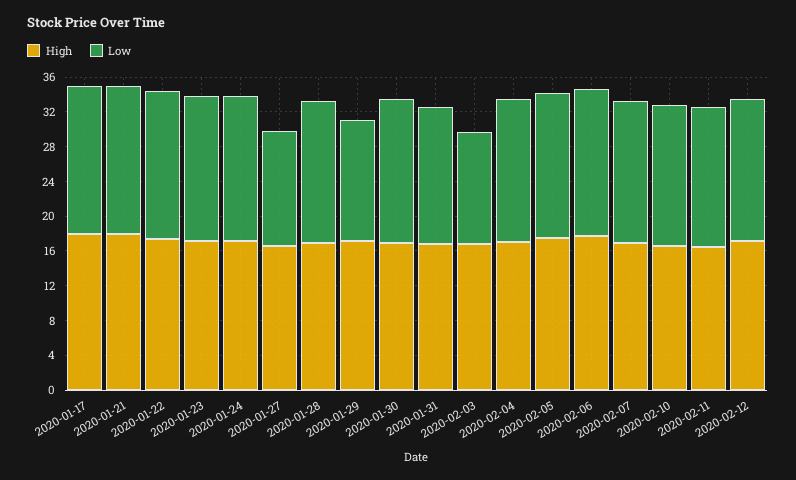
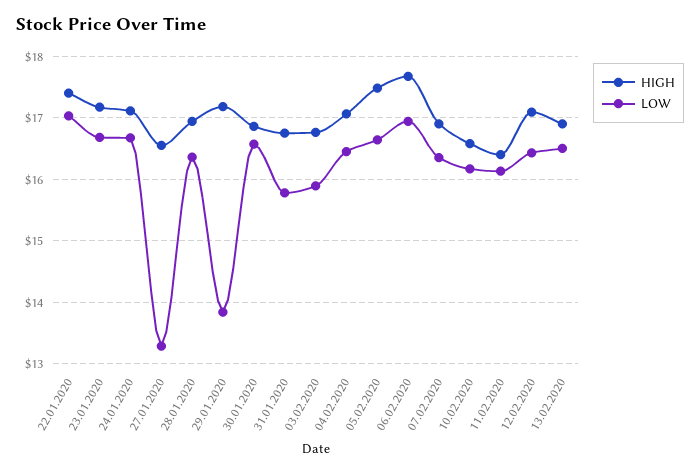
High, 2020-01-17: 18 -> none
Low, 2020-01-17: 17 -> none
High, 2020-01-21: 18 -> none
Low, 2020-01-21: 17 -> none
Low, 2020-02-03: 13 -> 15.9
High, 13.02.2020: none -> 16.9
Low, 13.02.2020: none -> 16.5

